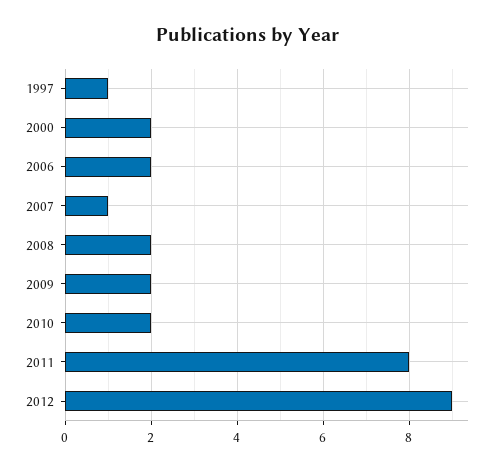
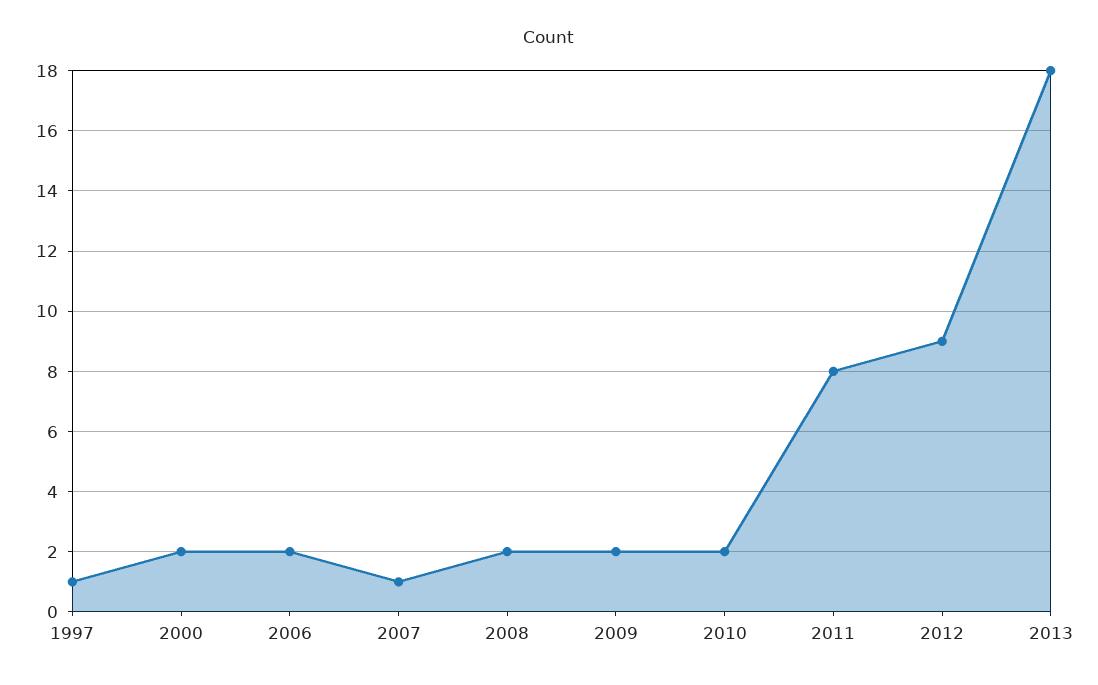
2013: none -> 18

